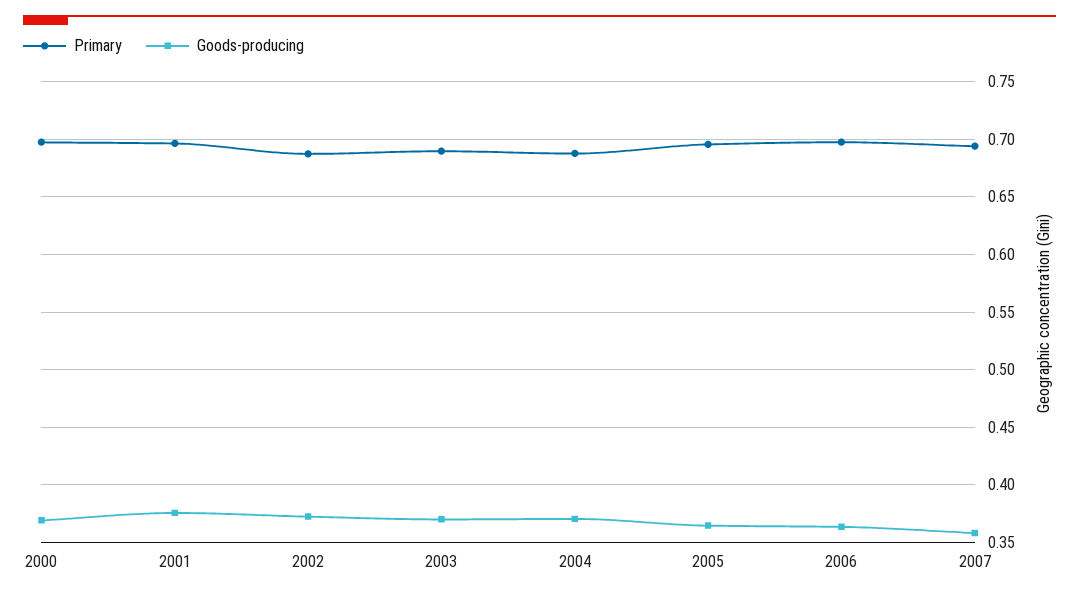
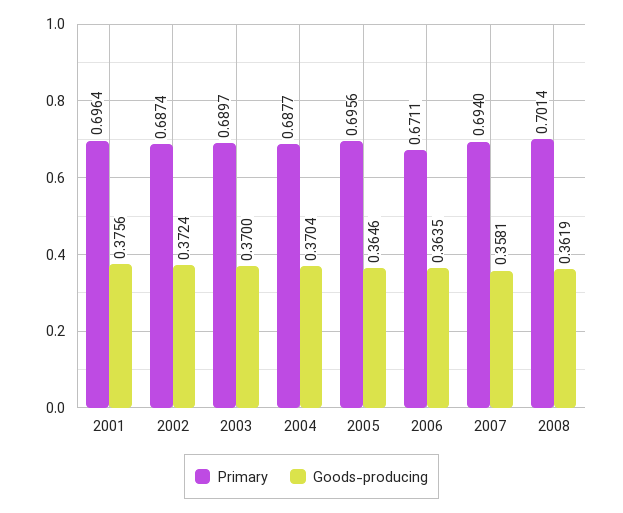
Primary, 2000: 0.7 -> none
Goods-producing, 2000: 0.37 -> none
Primary, 2006: 0.7 -> 0.6711
Primary, 2008: none -> 0.7014
Goods-producing, 2008: none -> 0.3619

